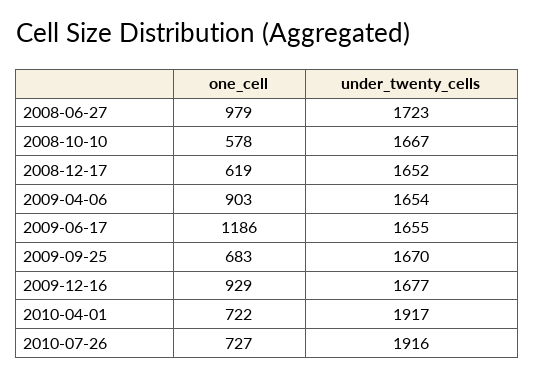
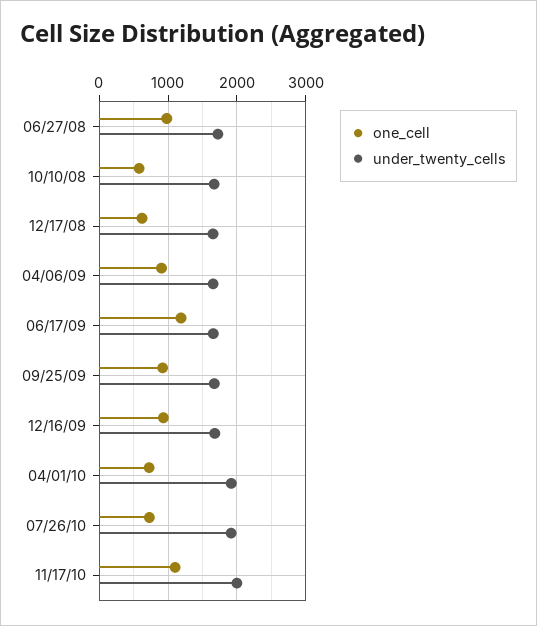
one_cell, 2009-09-25: 683 -> 900
one_cell, 11/17/10: none -> 1100
under_twenty_cells, 11/17/10: none -> 2000

